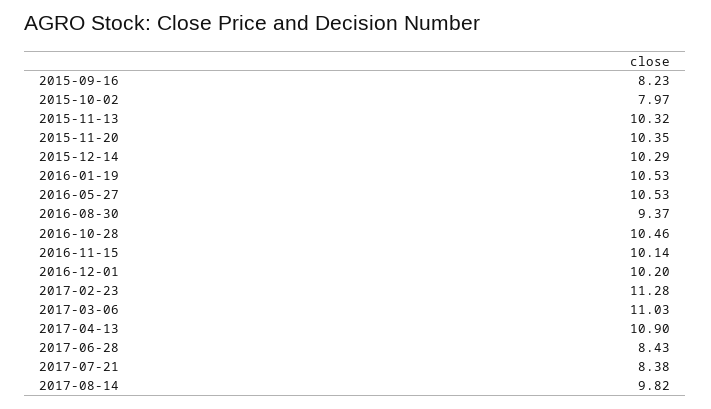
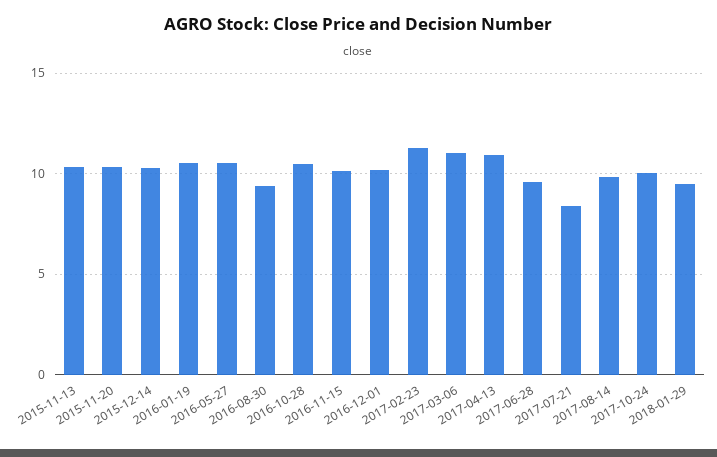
2015-09-16: 8.23 -> none
2015-10-02: 7.97 -> none
2017-06-28: 8.43 -> 9.5
2017-10-24: none -> 10
2018-01-29: none -> 9.5

